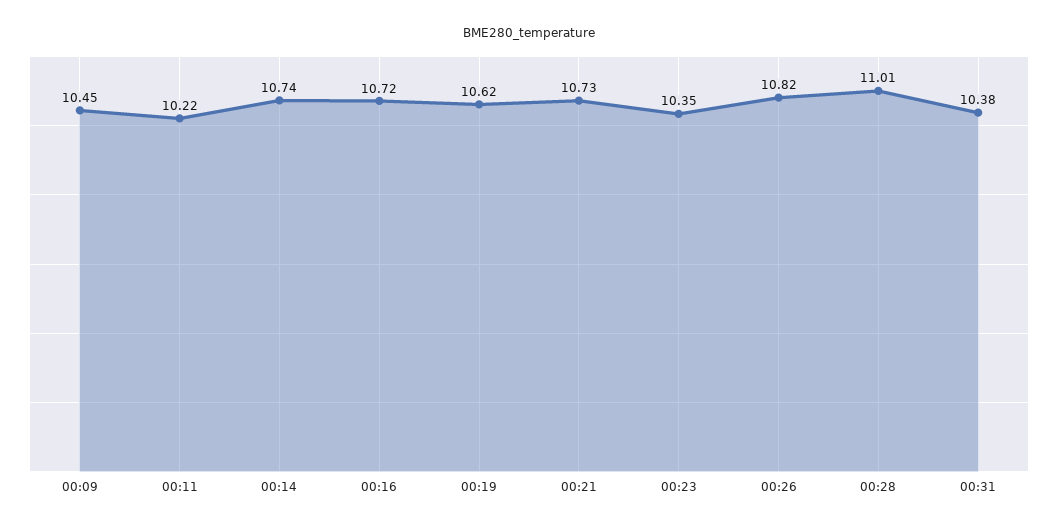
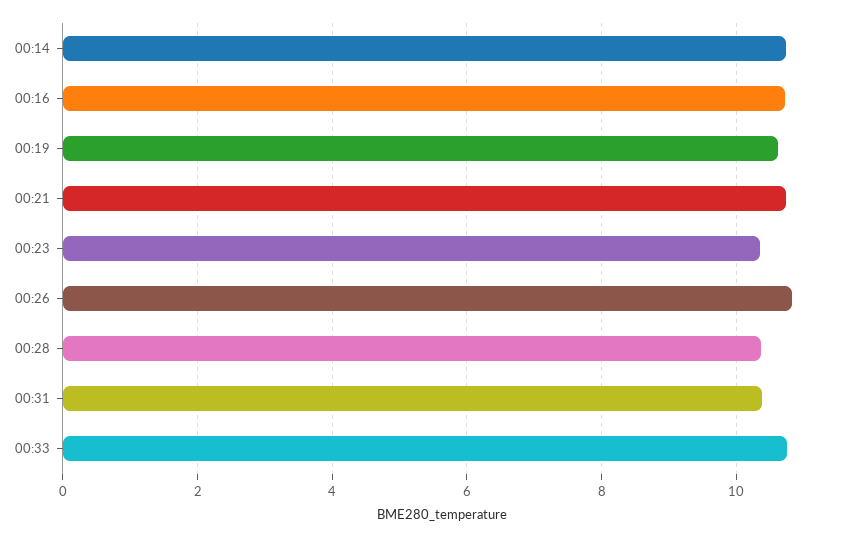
00:09: 10.45 -> none
00:11: 10.22 -> none
00:28: 11.01 -> 10.4
00:33: none -> 10.8

